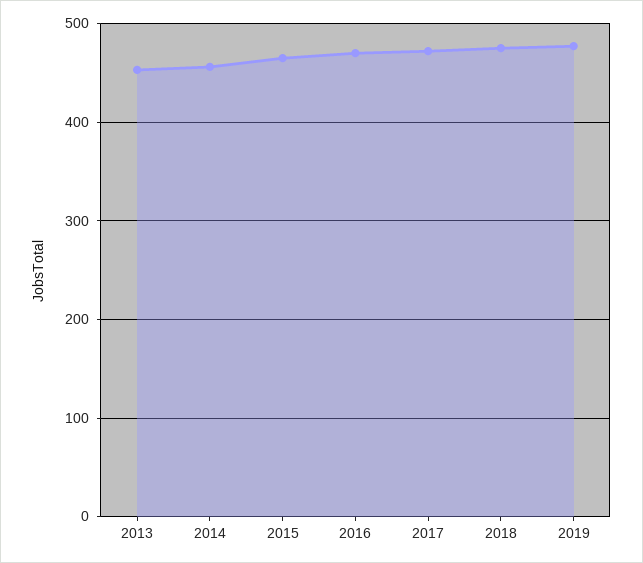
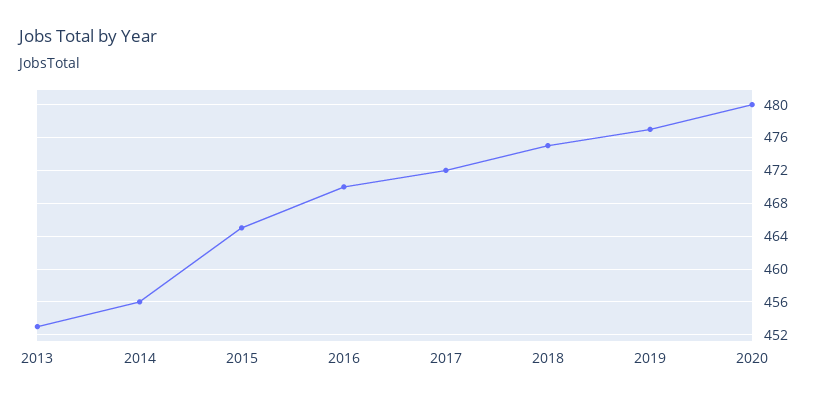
2020: none -> 480

